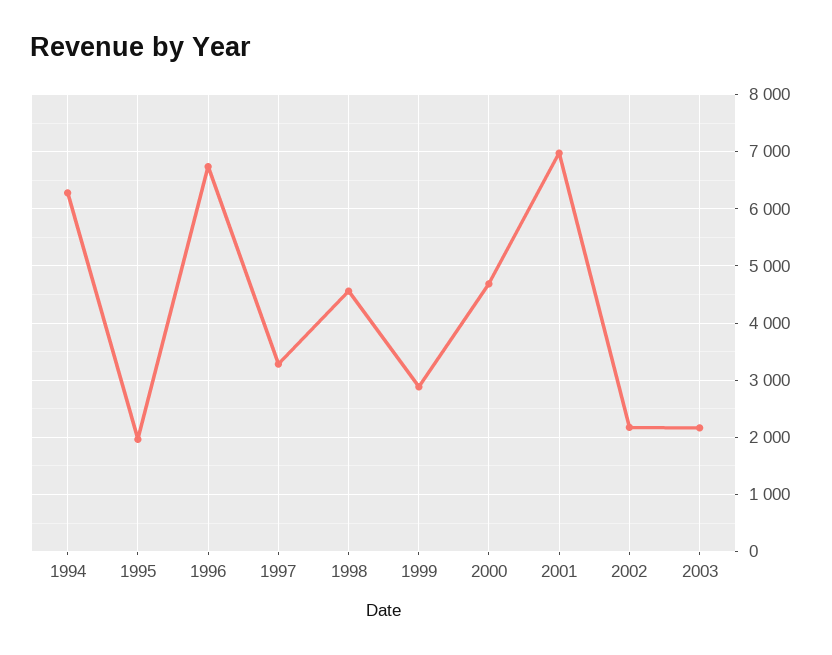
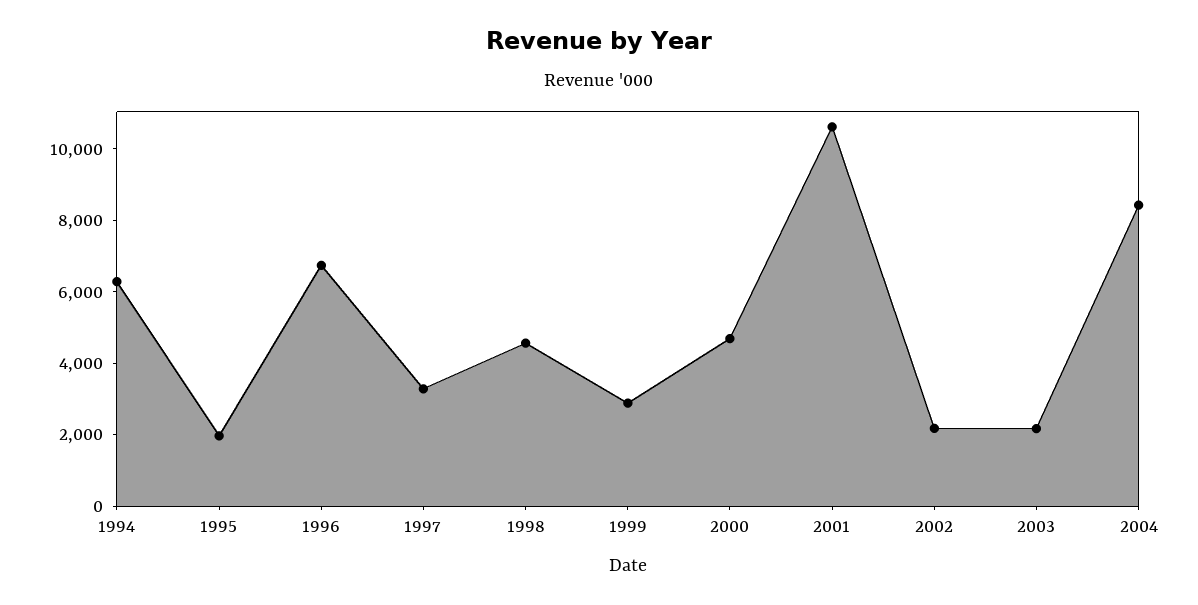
2001: 7000 -> 10500
2004: none -> 8500

